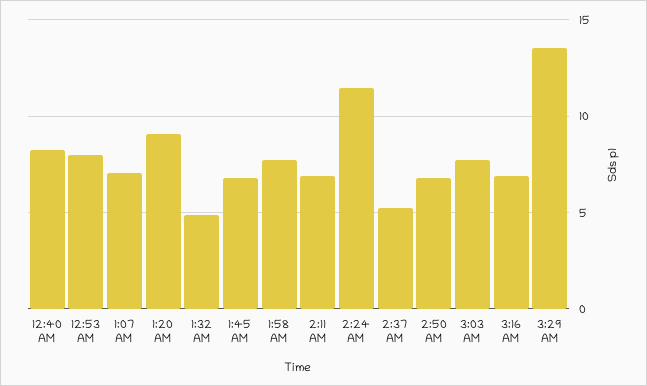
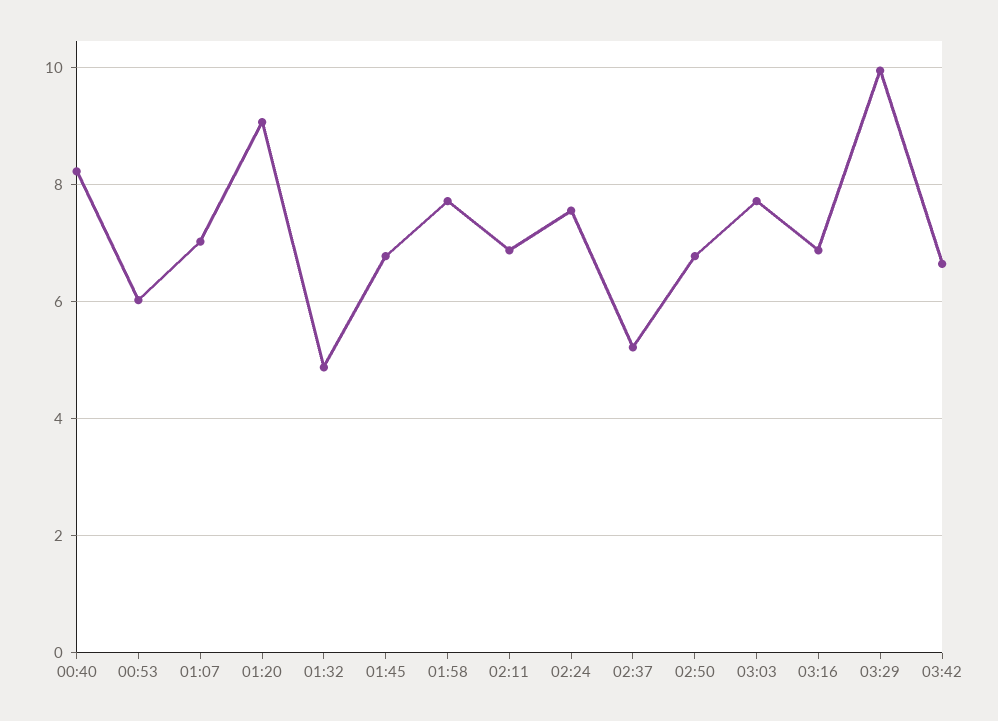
12:53 AM: 8 -> 6
2:24 AM: 11.5 -> 7.6
3:29 AM: 13.5 -> 10
03:42: none -> 6.6

